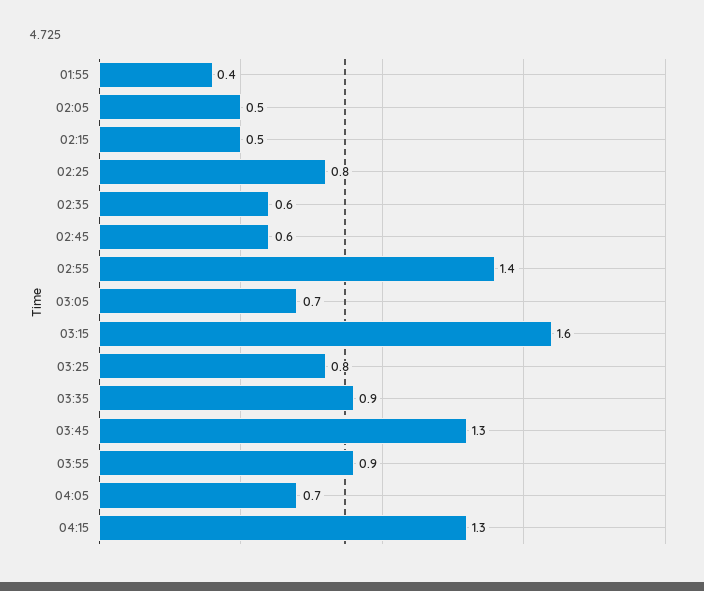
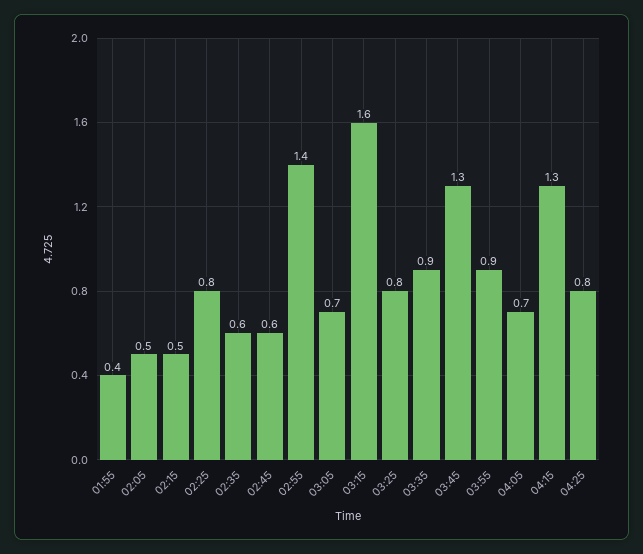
04:25: none -> 0.8

